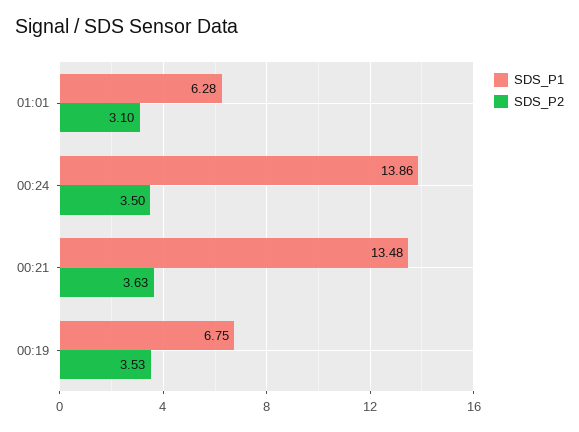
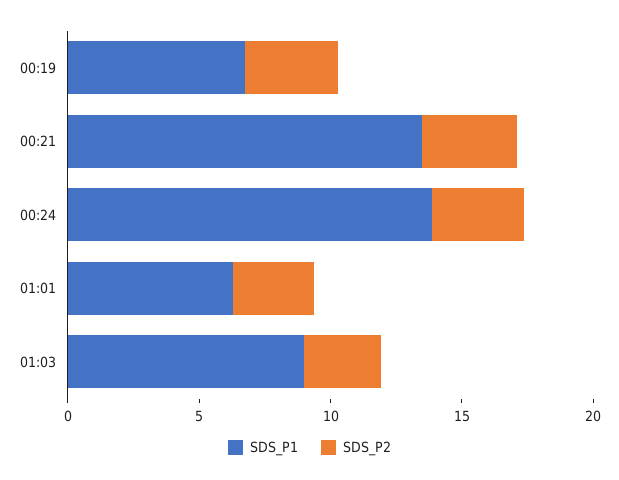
SDS_P1, 01:03: none -> 9
SDS_P2, 01:03: none -> 3

